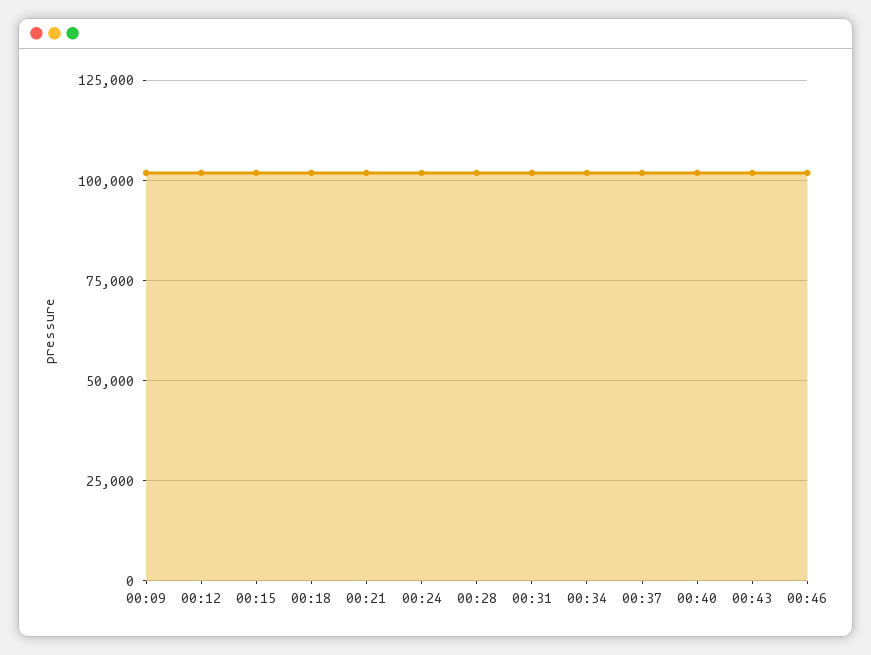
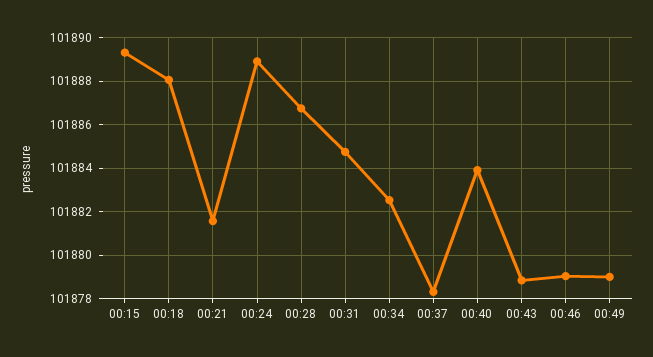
00:09: 102500 -> none
00:12: 102500 -> none
00:49: none -> 101879

